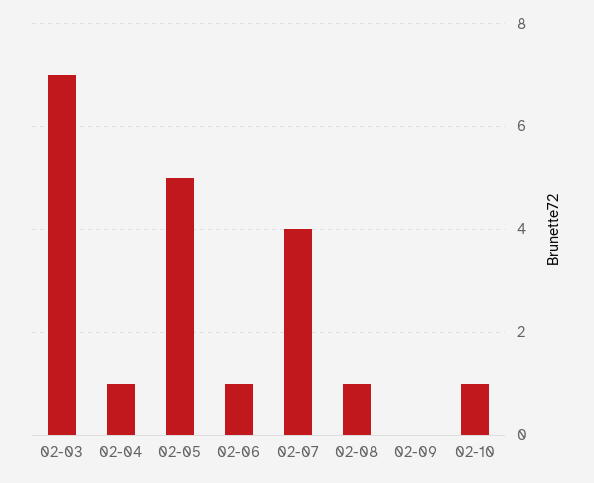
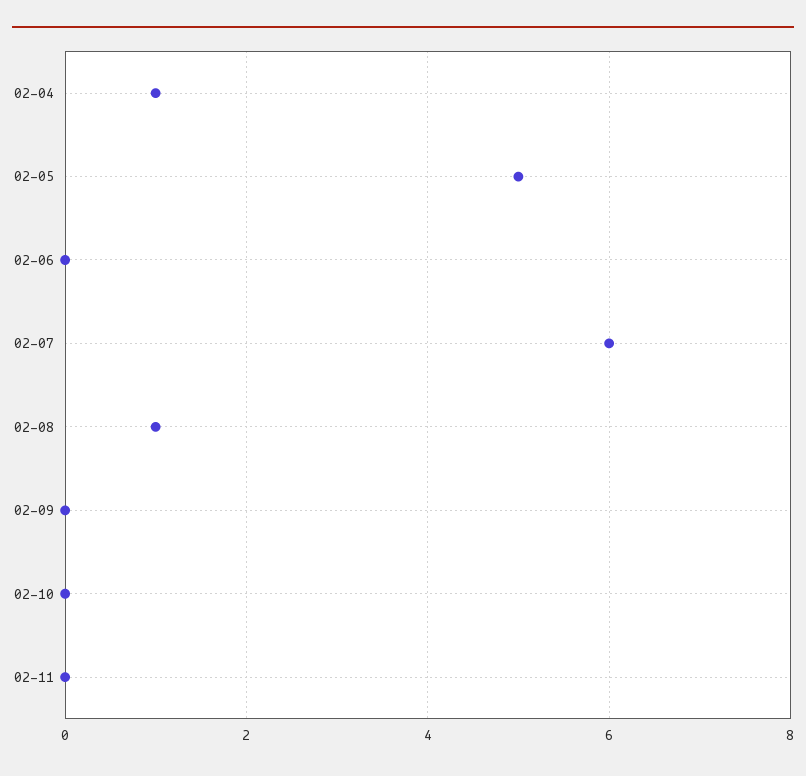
02-03: 7 -> none
02-06: 1 -> 0
02-07: 4 -> 6
02-10: 1 -> 0
02-11: none -> 0

